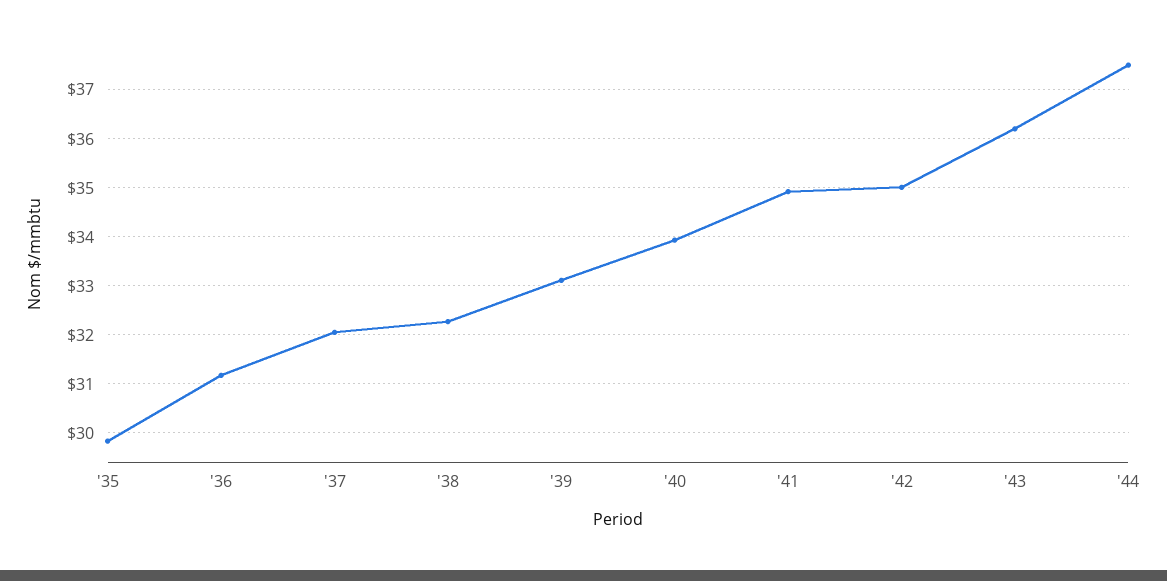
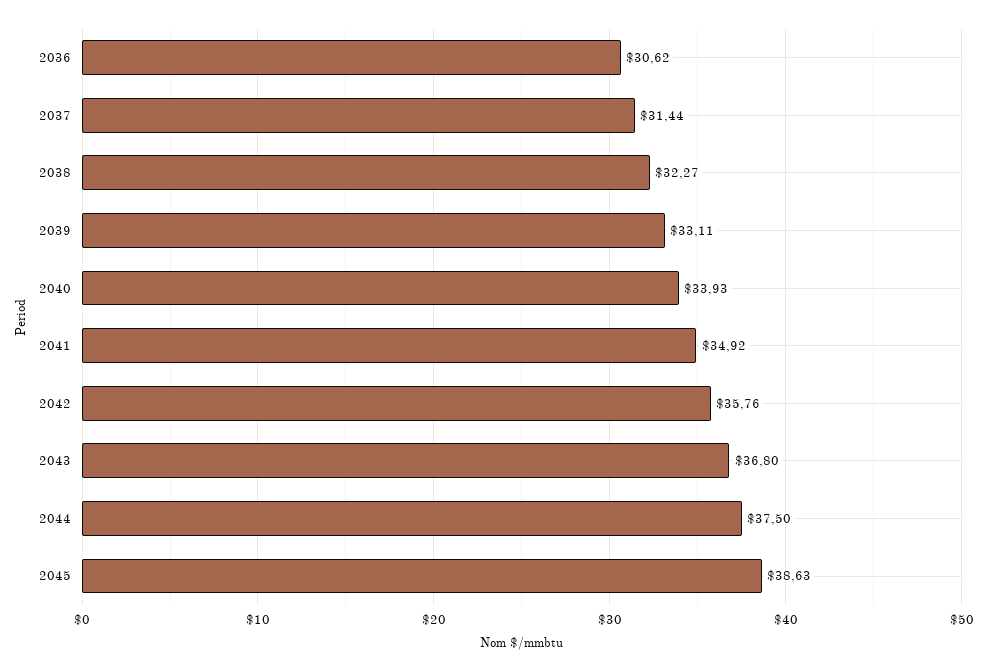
'35: 29.8 -> none
'36: 31.2 -> 30.62
'37: 32 -> 31.44
'42: 35 -> 35.76
'43: 36.2 -> 36.8
2045: none -> 38.63

